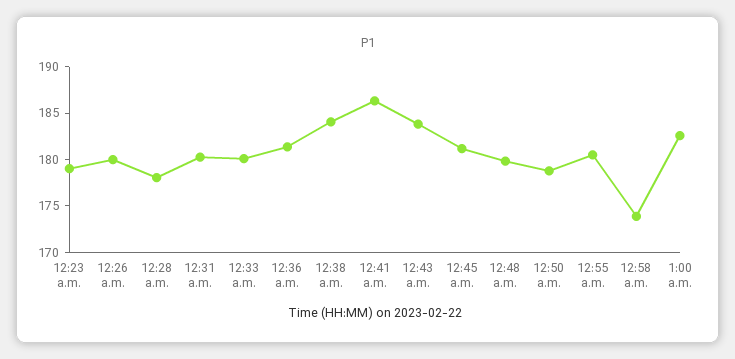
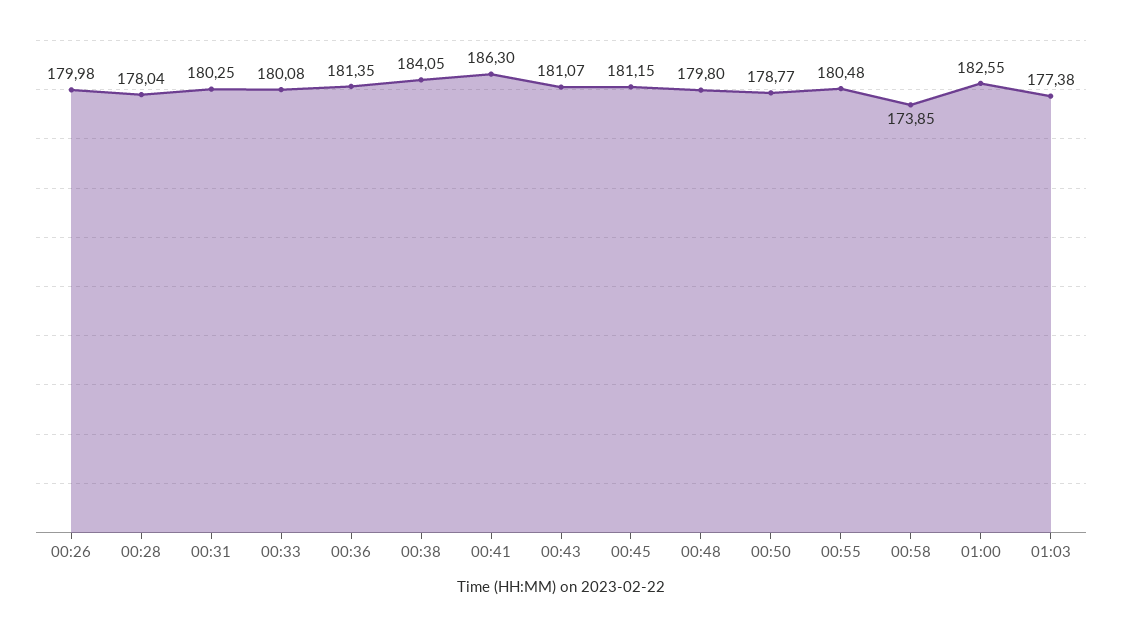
12:23 a.m.: 179 -> none
12:43 a.m.: 184 -> 181.07
01:03: none -> 177.38

